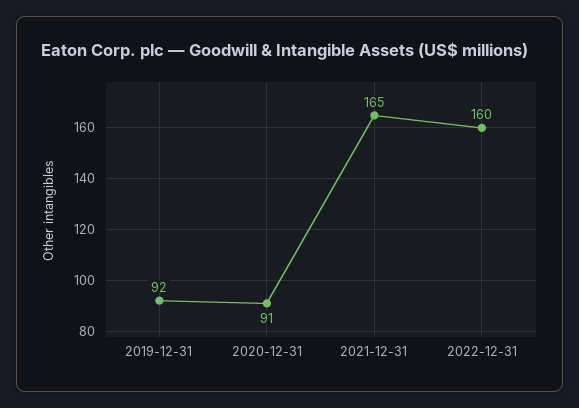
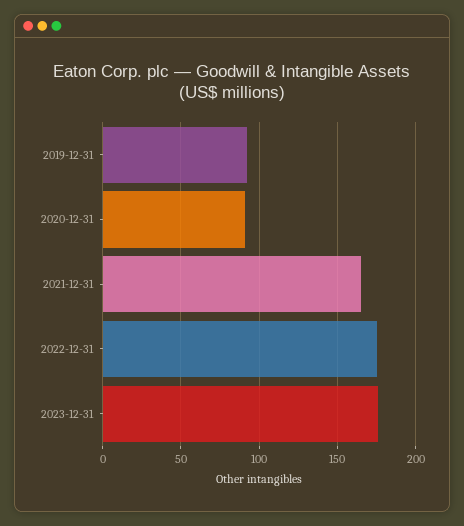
2022-12-31: 160 -> 175
2023-12-31: none -> 175

